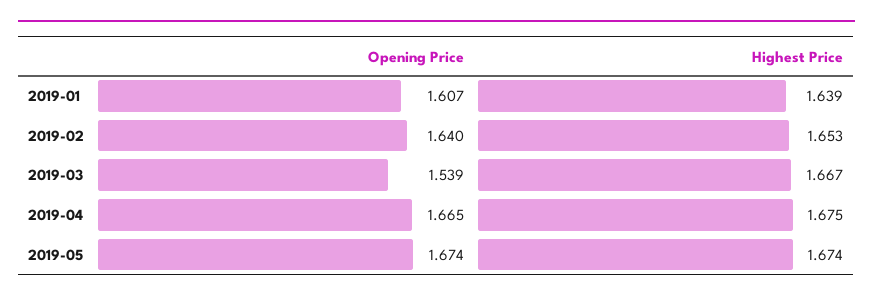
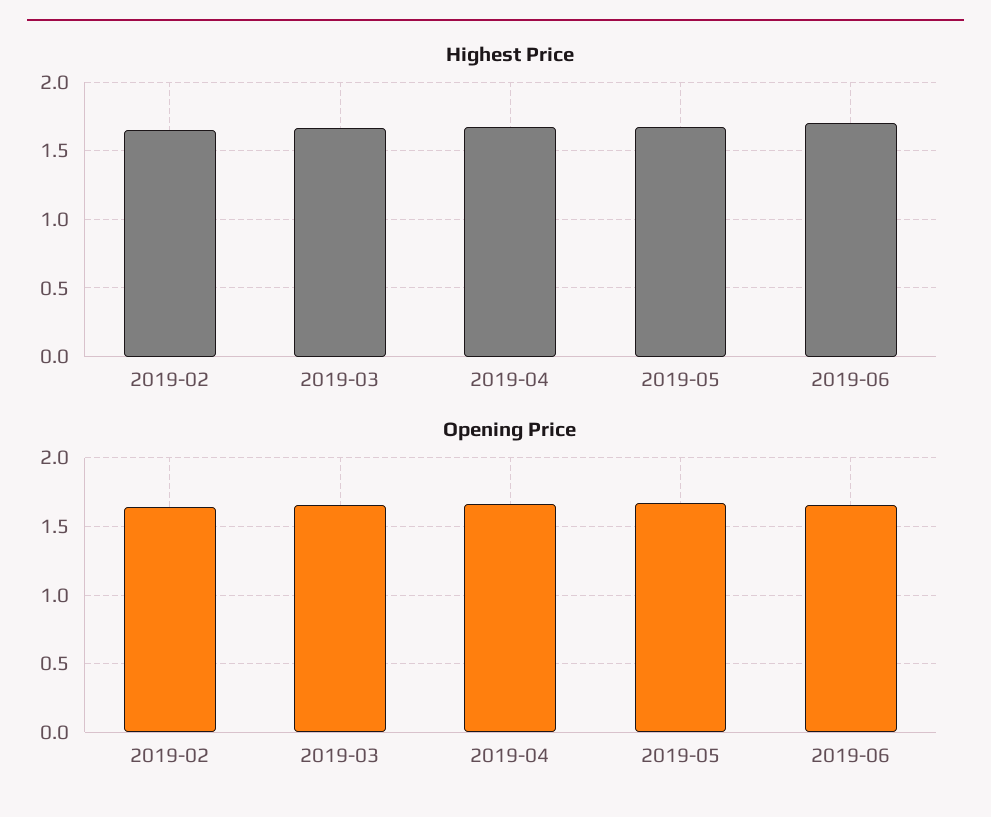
Opening Price, 2019-01: 1.607 -> none
Highest Price, 2019-01: 1.639 -> none
Opening Price, 2019-03: 1.539 -> 1.65
Highest Price, 2019-06: none -> 1.7
Opening Price, 2019-06: none -> 1.65

